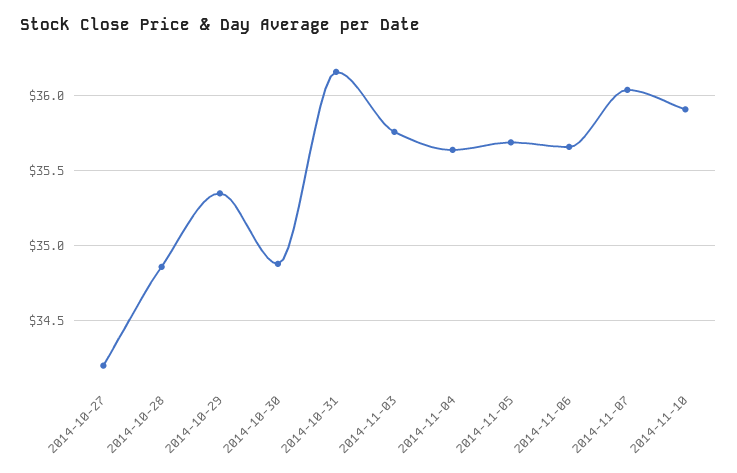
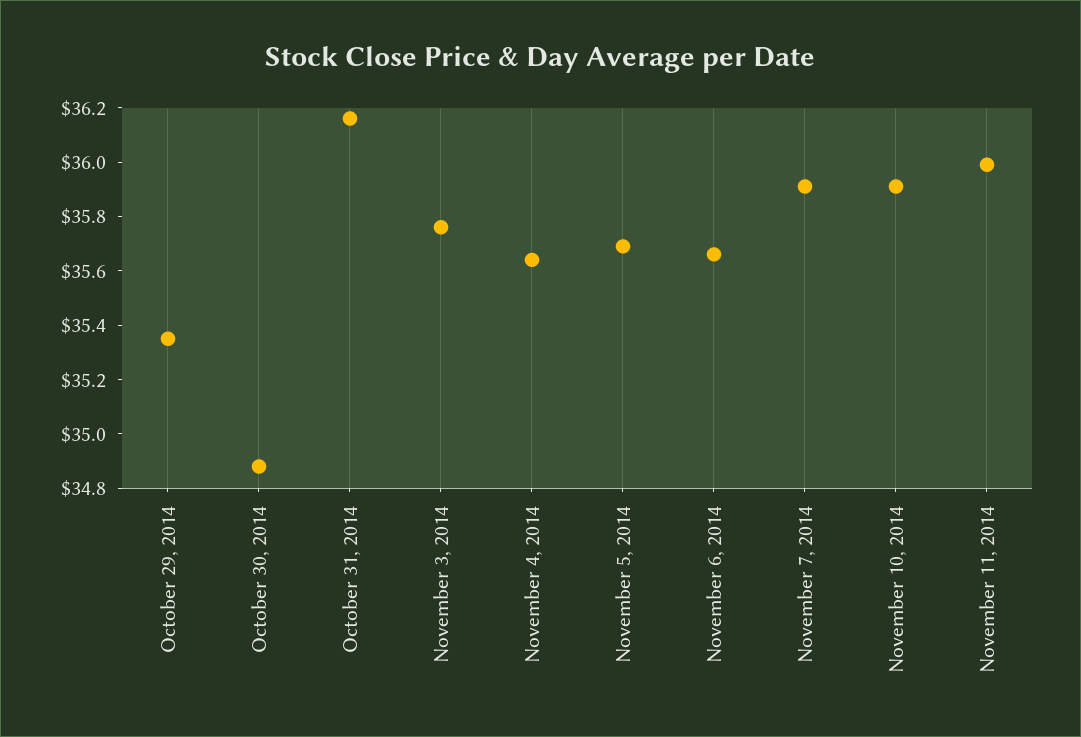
2014-10-27: 34.2 -> none
2014-10-28: 34.85 -> none
2014-11-07: 36.05 -> 35.9
November 11, 2014: none -> 36

